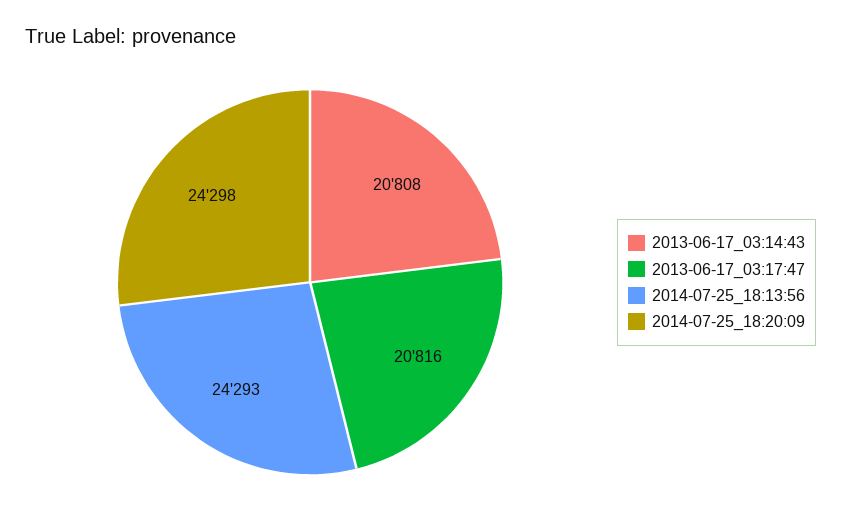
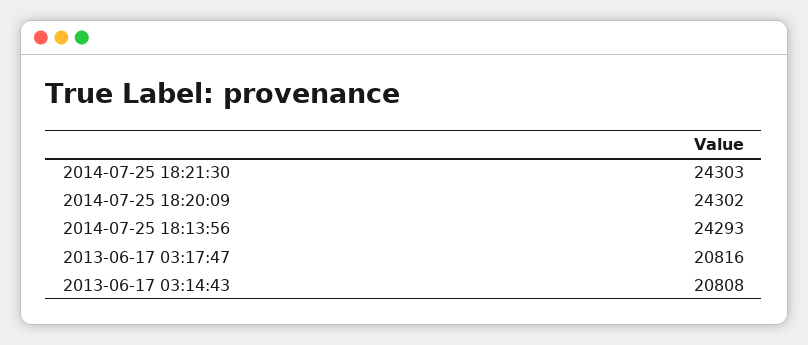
2014-07-25_18:20:09: 24298 -> 24302
2014-07-25 18:21:30: none -> 24303

